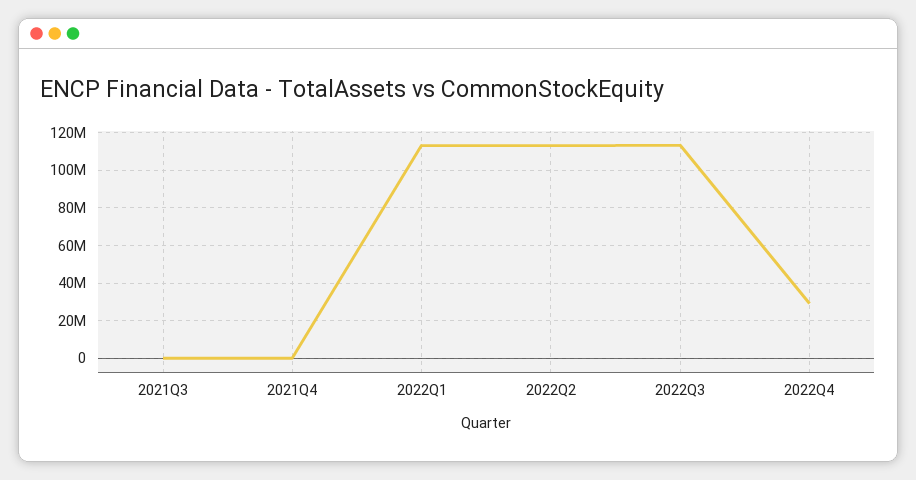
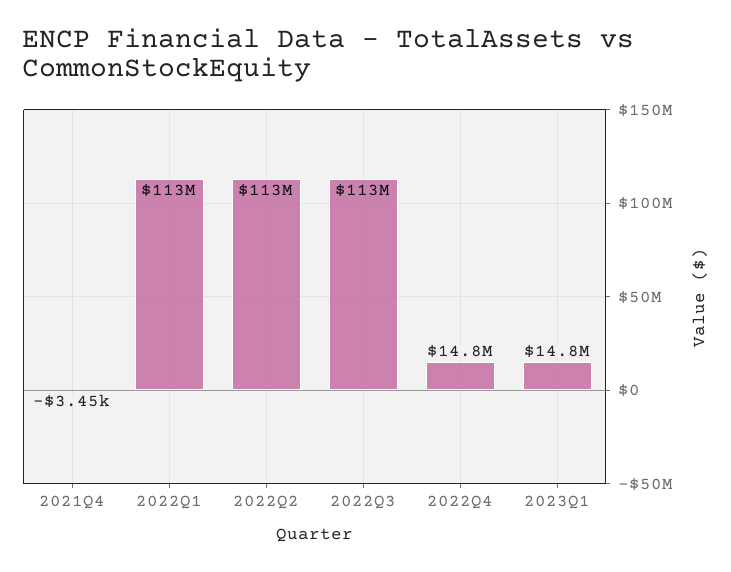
2021Q3: 0 -> none
2022Q4: 30000000 -> 14800000
2023Q1: none -> 14800000

